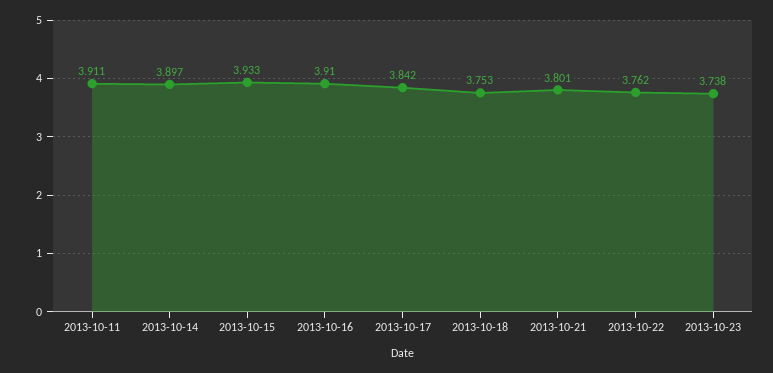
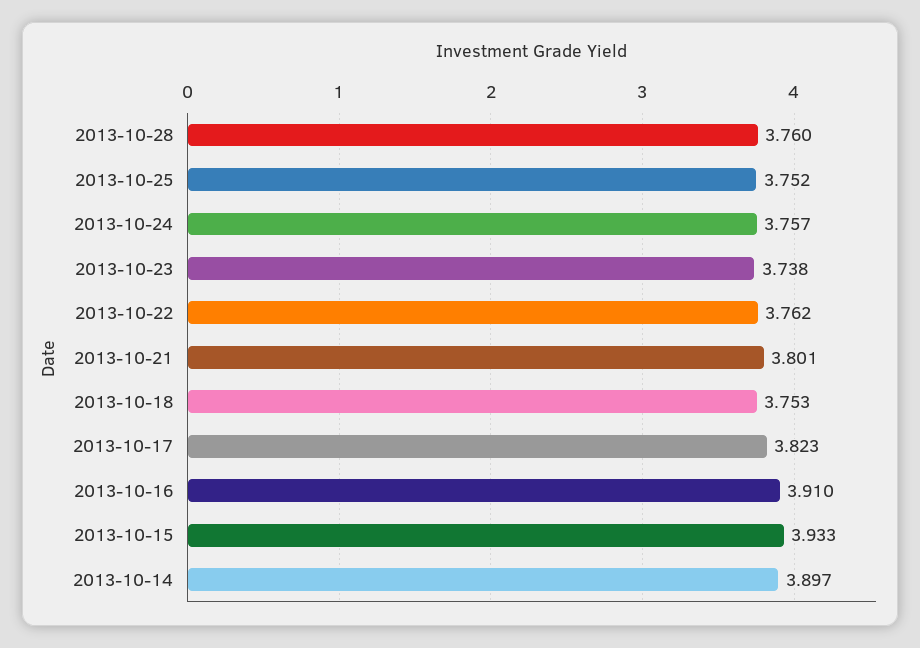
2013-10-11: 3.911 -> none
2013-10-17: 3.842 -> 3.823
2013-10-28: none -> 3.76
2013-10-25: none -> 3.752
2013-10-24: none -> 3.757

